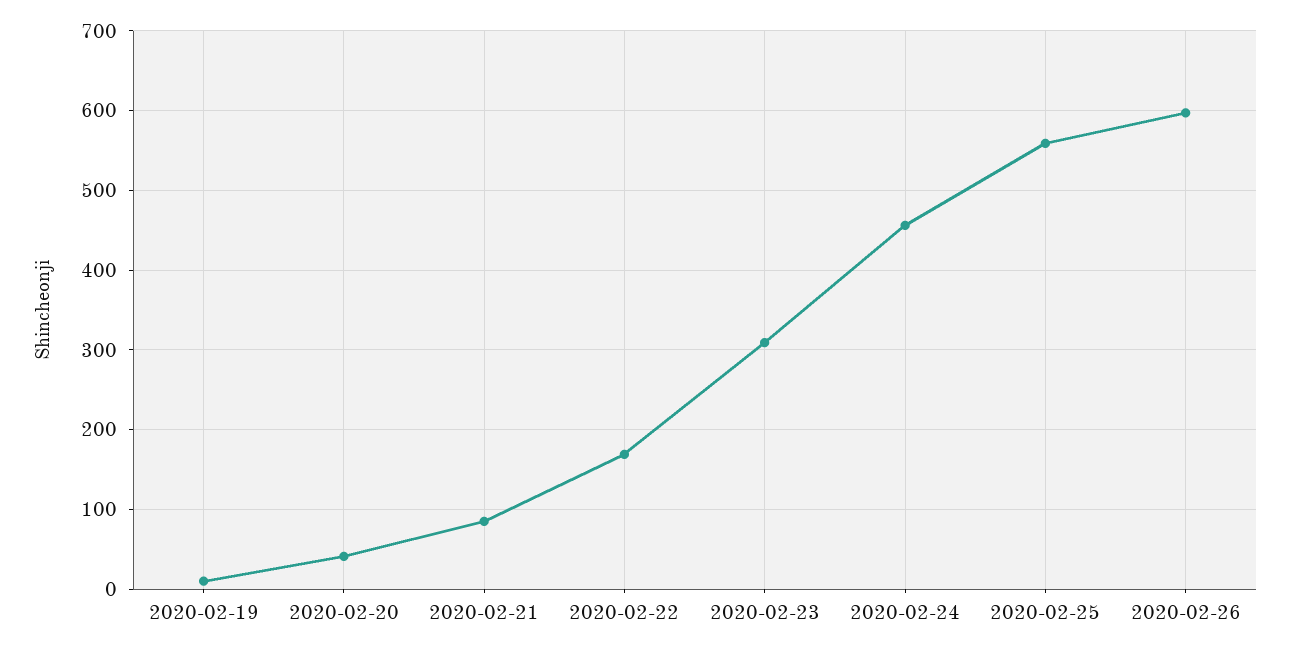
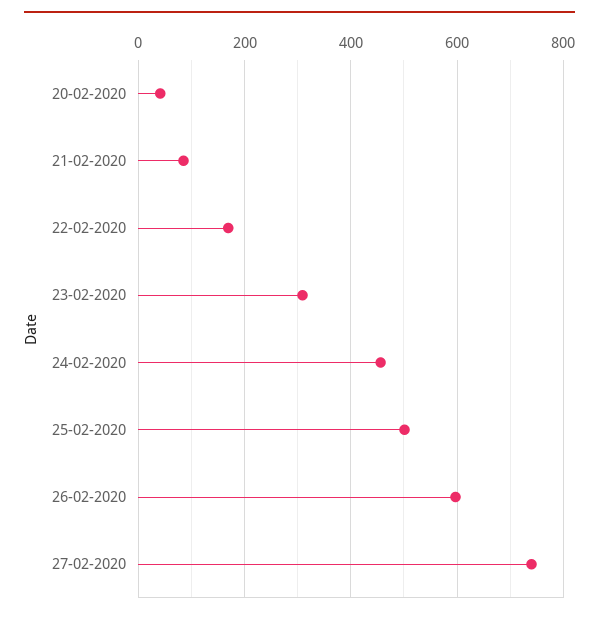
2020-02-19: 10 -> none
2020-02-25: 560 -> 500
27-02-2020: none -> 740

